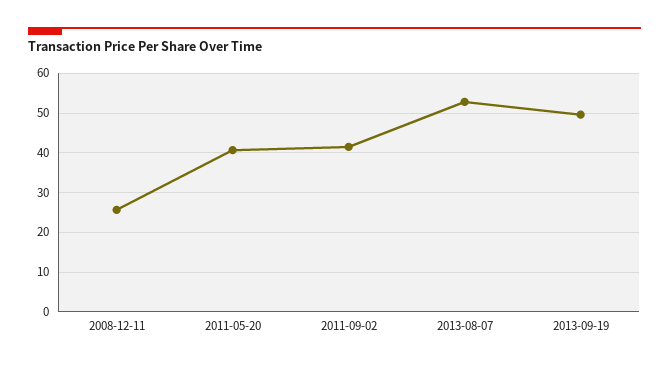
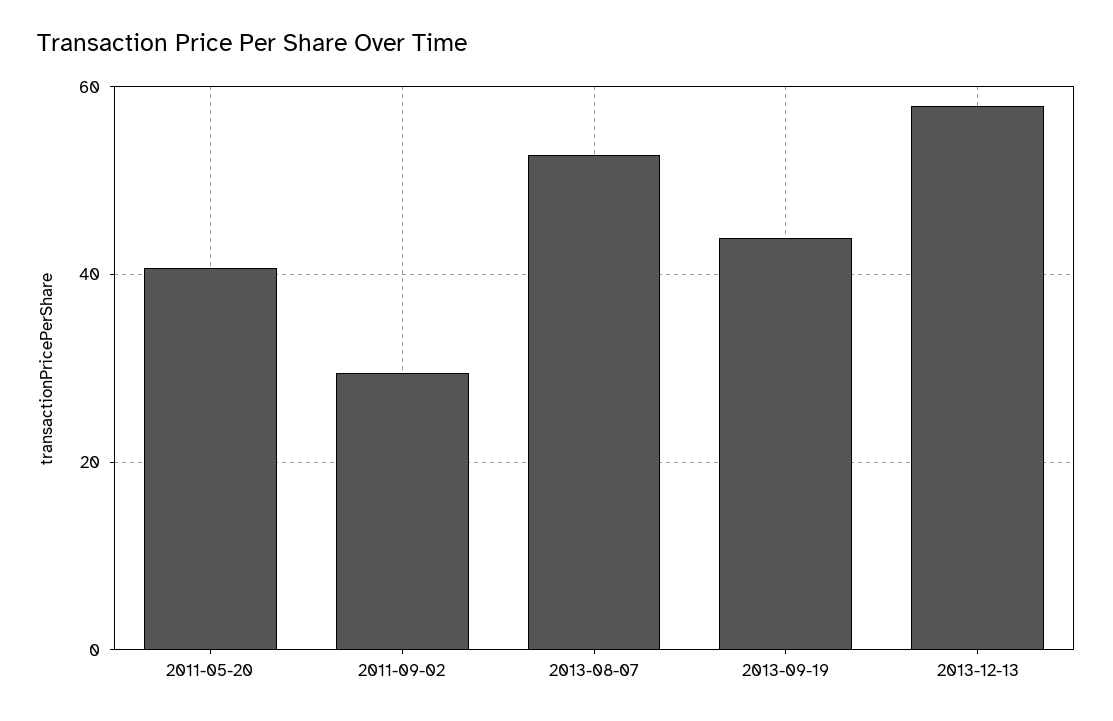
2008-12-11: 26 -> none
2011-09-02: 42 -> 30
2013-09-19: 50 -> 44
2013-12-13: none -> 58

